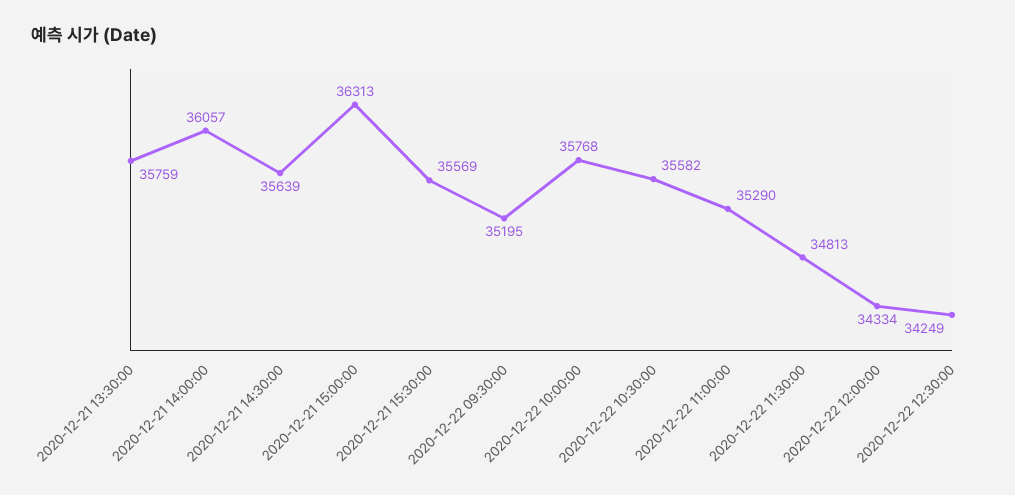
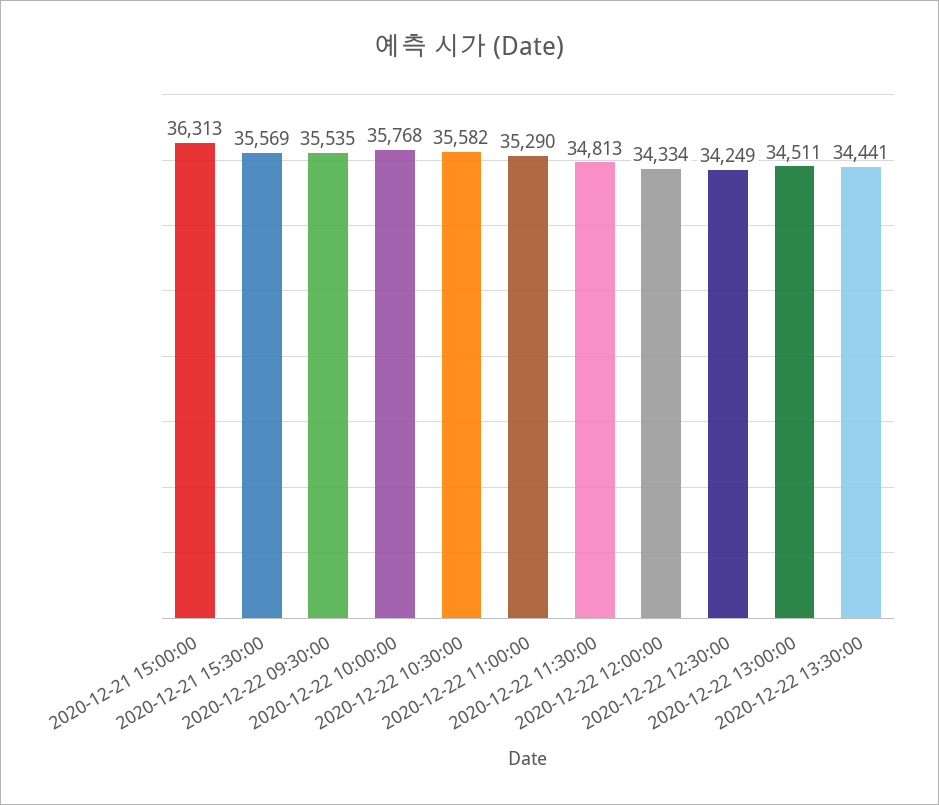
2020-12-21 13:30:00: 35759 -> none
2020-12-21 14:00:00: 36057 -> none
2020-12-21 14:30:00: 35639 -> none
2020-12-22 09:30:00: 35195 -> 35535
2020-12-22 13:00:00: none -> 34511
2020-12-22 13:30:00: none -> 34441

